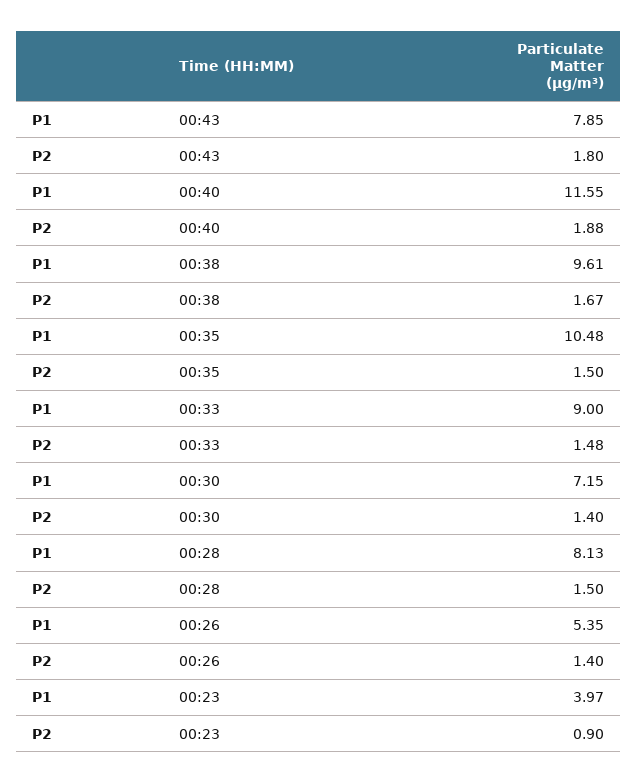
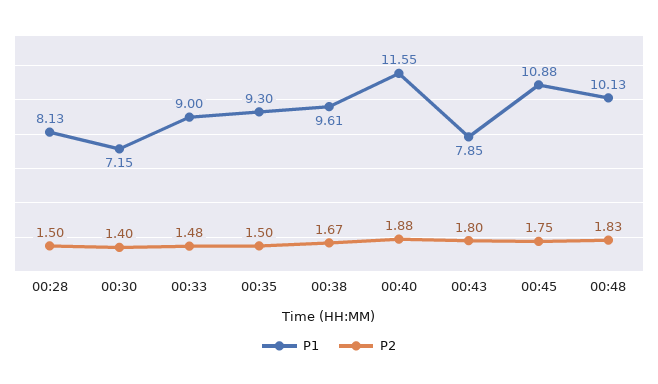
P1, 00:35: 10.48 -> 9.3
P1, 00:26: 5.35 -> none
P2, 00:26: 1.4 -> none
P1, 00:23: 3.97 -> none
P2, 00:23: 0.9 -> none
P1, 00:45: none -> 10.88
P2, 00:45: none -> 1.75
P1, 00:48: none -> 10.13
P2, 00:48: none -> 1.83

